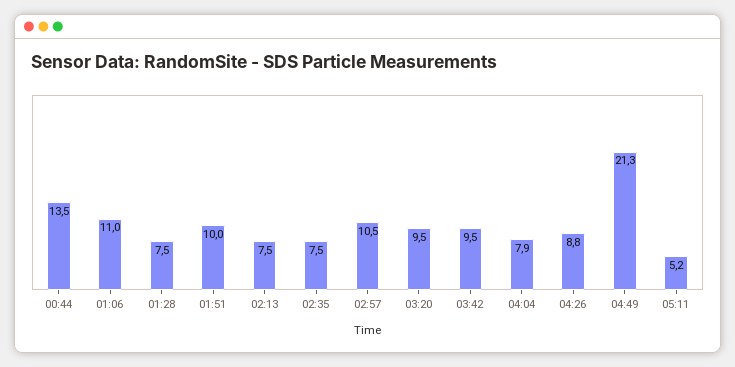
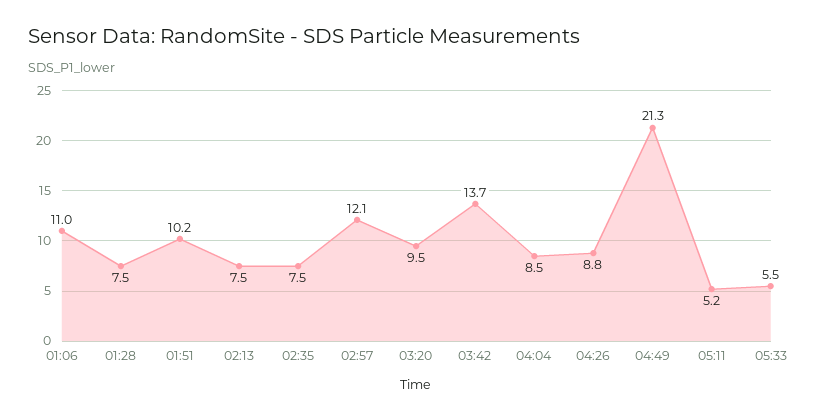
00:44: 13.5 -> none
01:51: 10 -> 10.2
02:57: 10.5 -> 12.1
03:42: 9.5 -> 13.7
04:04: 7.9 -> 8.5
05:33: none -> 5.5

